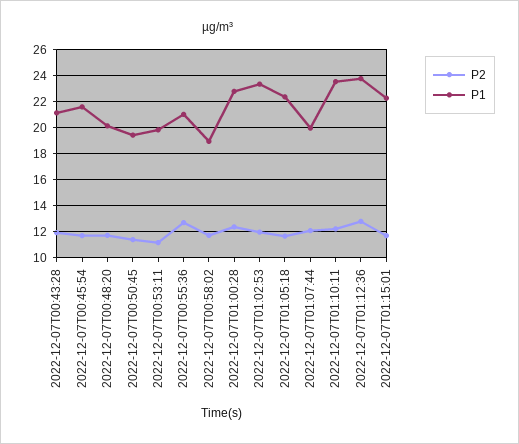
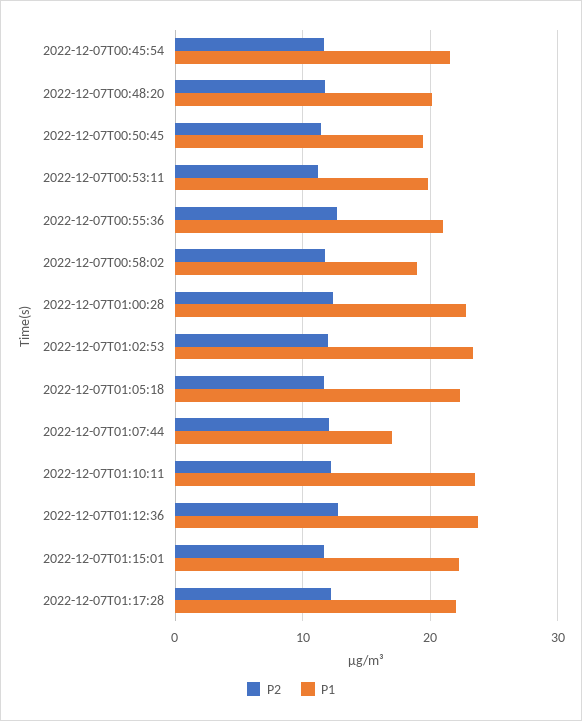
P2, 2022-12-07T00:43:28: 12 -> none
P1, 2022-12-07T00:43:28: 21 -> none
P1, 2022-12-07T01:07:44: 20 -> 17
P2, 2022-12-07T01:17:28: none -> 12
P1, 2022-12-07T01:17:28: none -> 22

